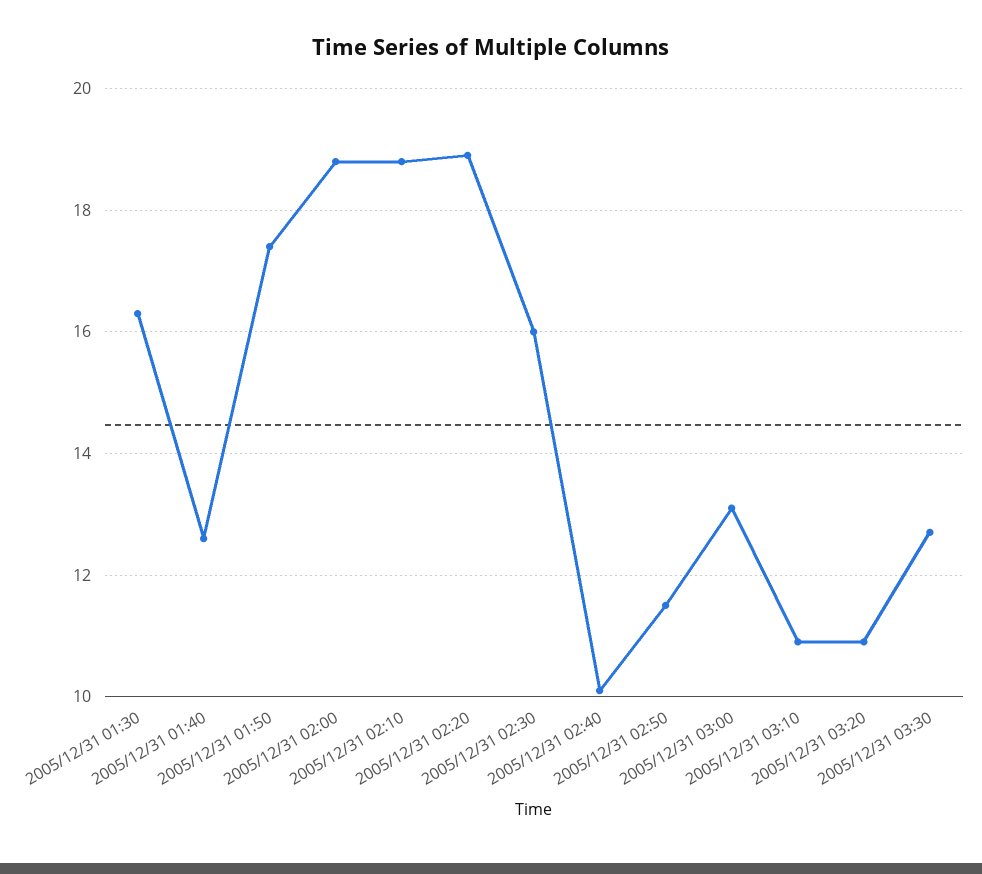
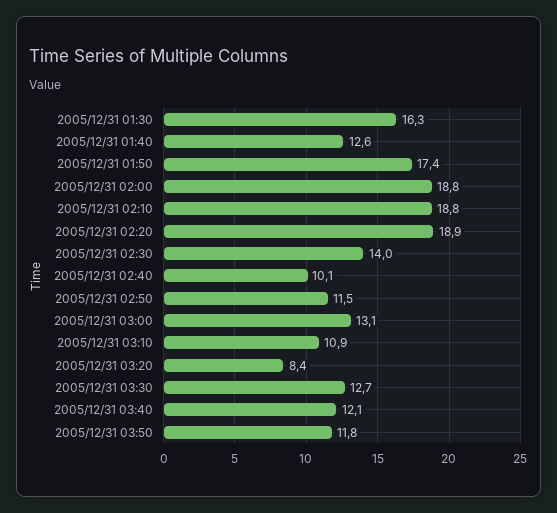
2005/12/31 02:30: 16 -> 14
2005/12/31 03:20: 11 -> 8.4
2005/12/31 03:40: none -> 12.1
2005/12/31 03:50: none -> 11.8

